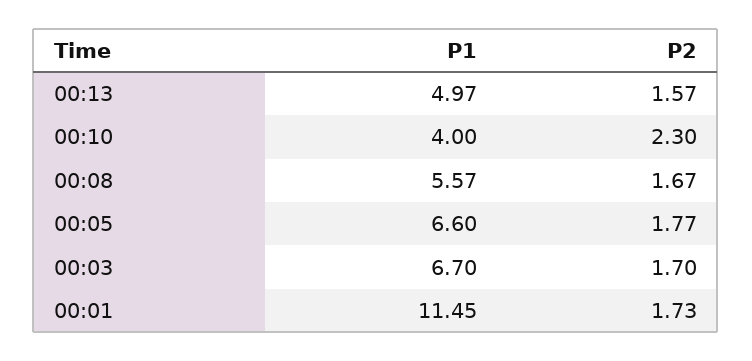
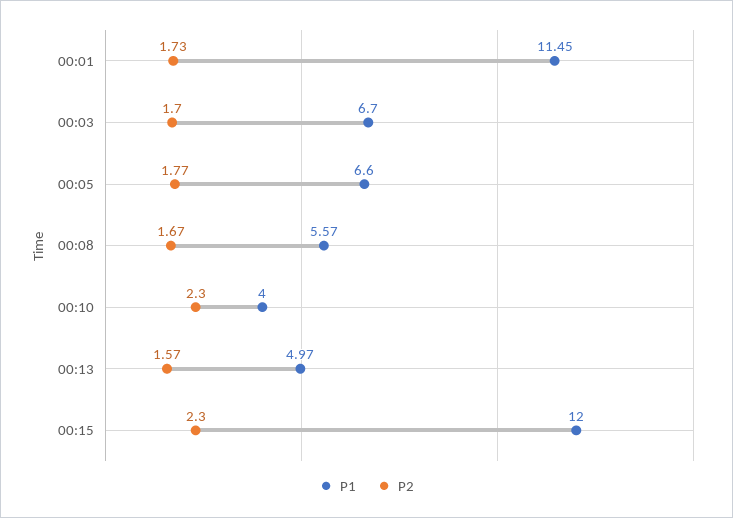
P1, 00:15: none -> 12
P2, 00:15: none -> 2.3

